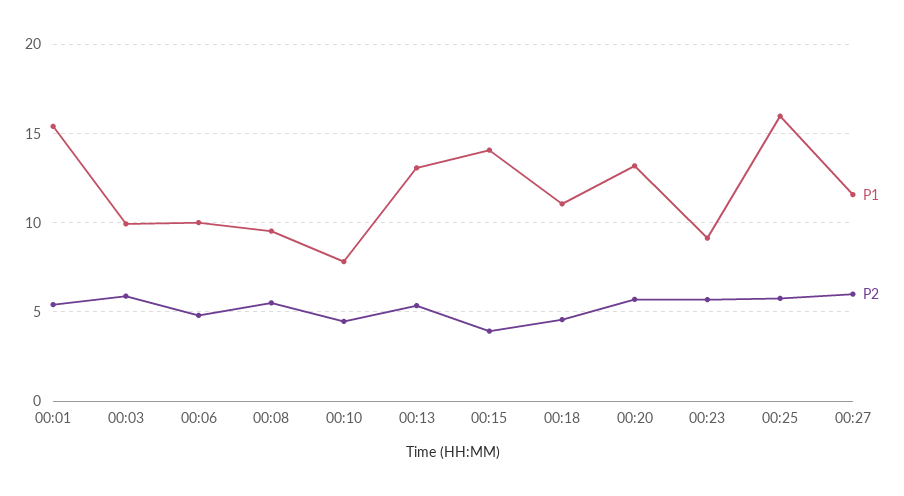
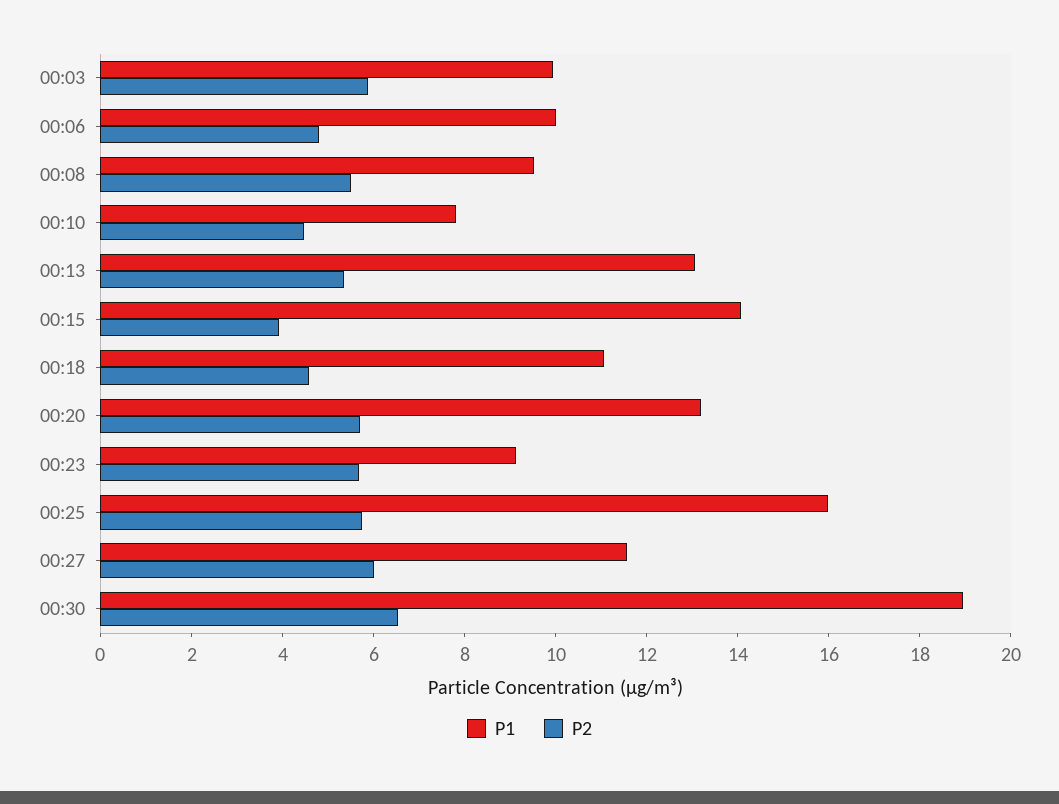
P1, 00:01: 15.5 -> none
P2, 00:01: 5.5 -> none
P1, 00:30: none -> 19
P2, 00:30: none -> 6.5

